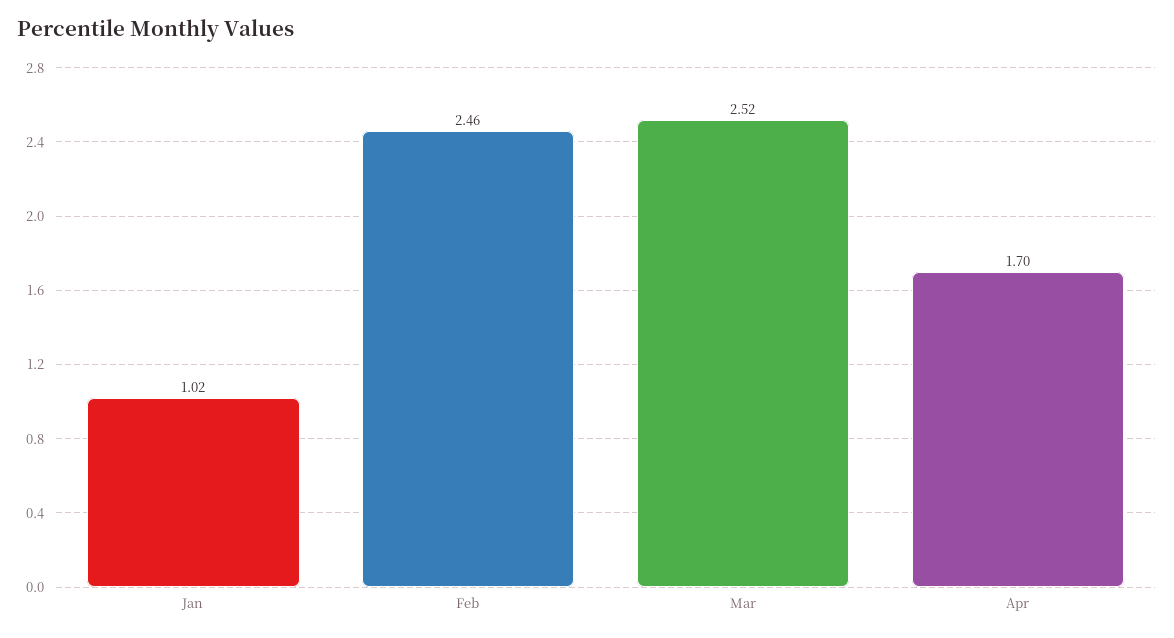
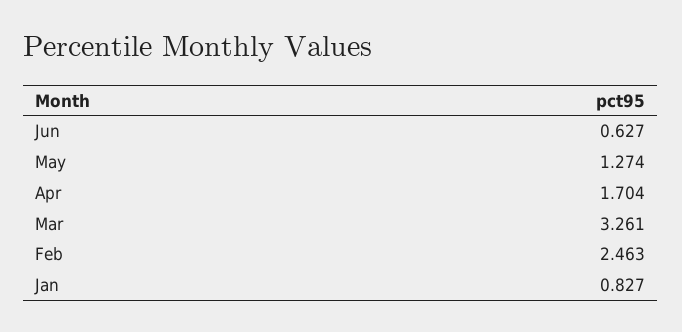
Jan: 1.02 -> 0.827
Mar: 2.52 -> 3.261
Jun: none -> 0.627
May: none -> 1.274

